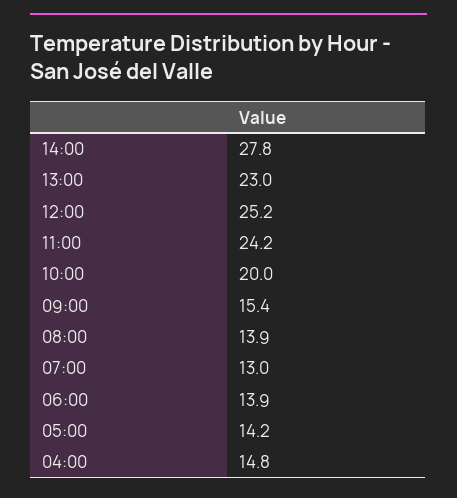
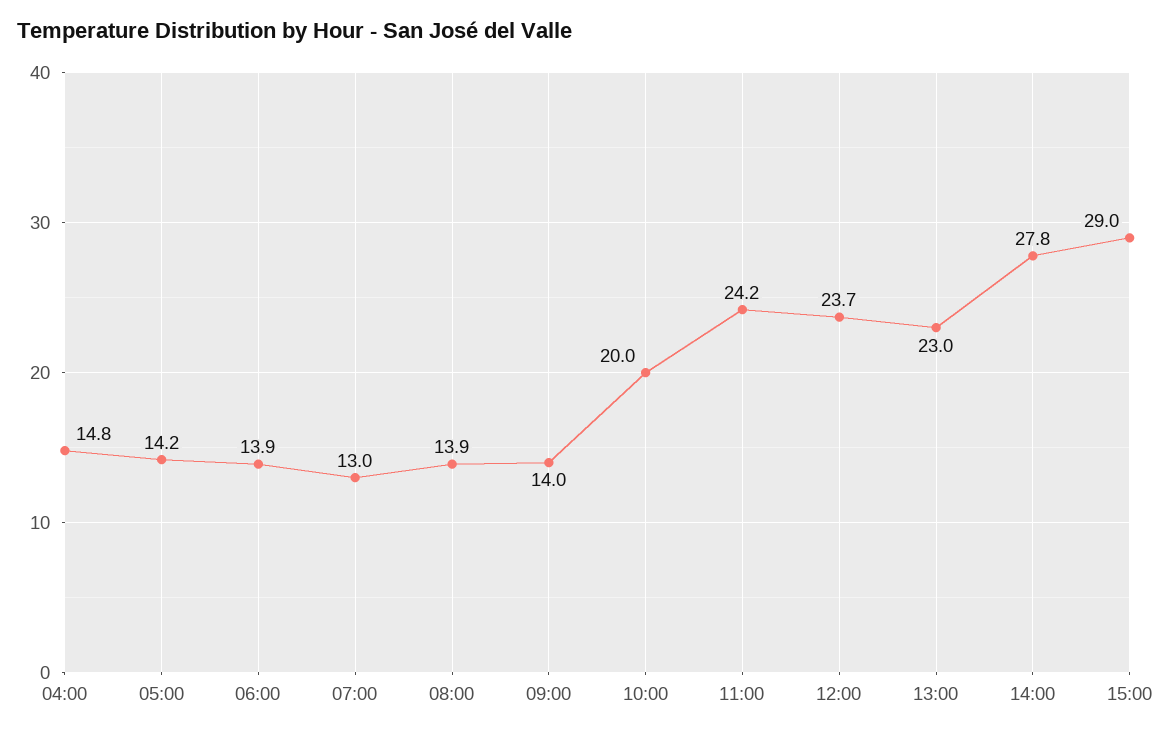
12:00: 25.2 -> 23.7
09:00: 15.4 -> 14
15:00: none -> 29

